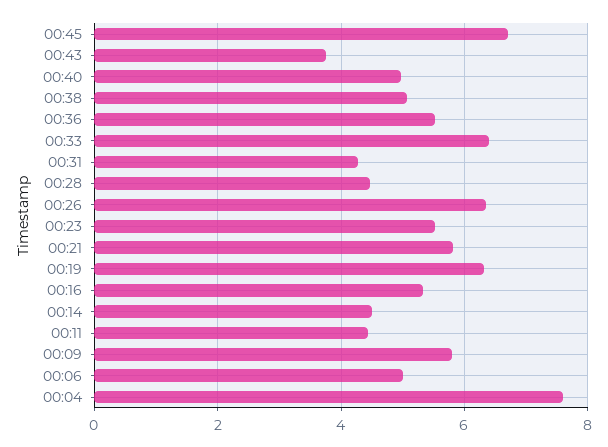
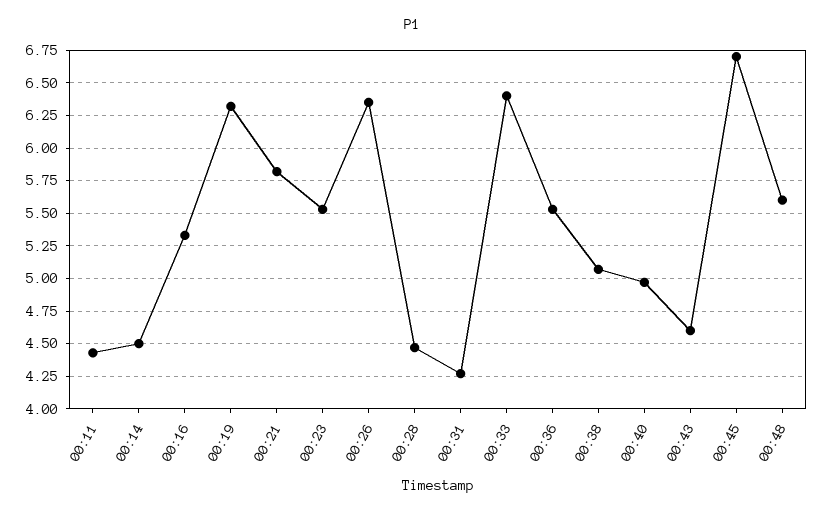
00:43: 3.8 -> 4.6
00:09: 5.8 -> none
00:06: 5 -> none
00:04: 7.6 -> none
00:48: none -> 5.6

